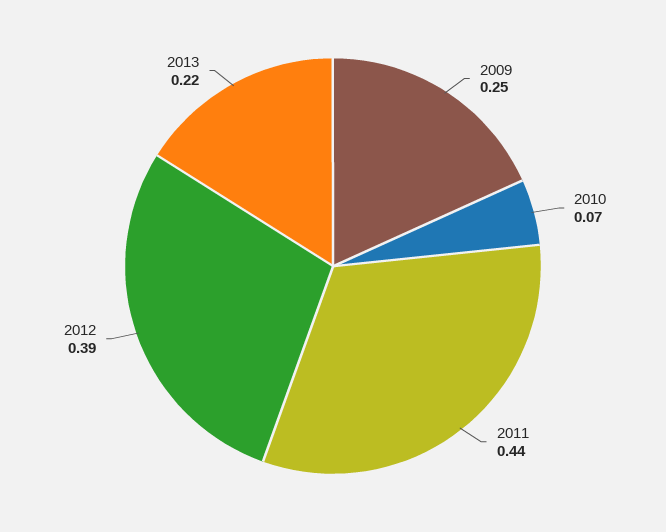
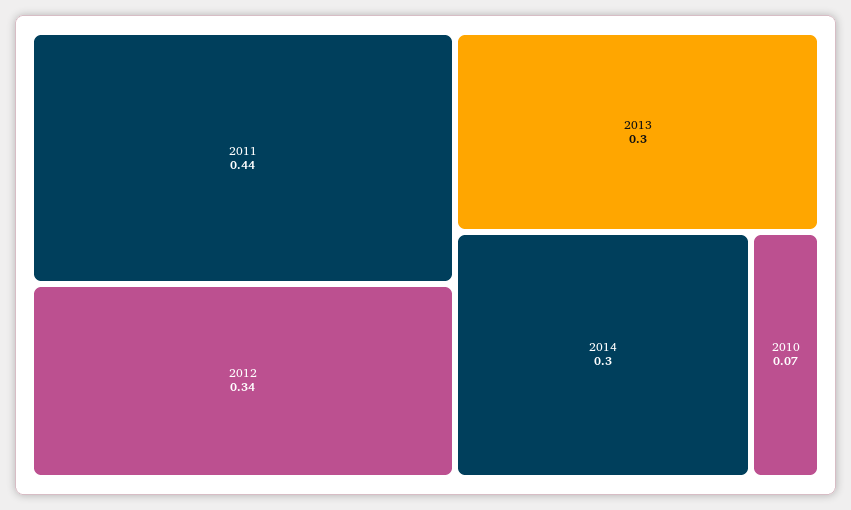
2009: 0.25 -> none
2012: 0.39 -> 0.34
2013: 0.22 -> 0.3
2014: none -> 0.3

